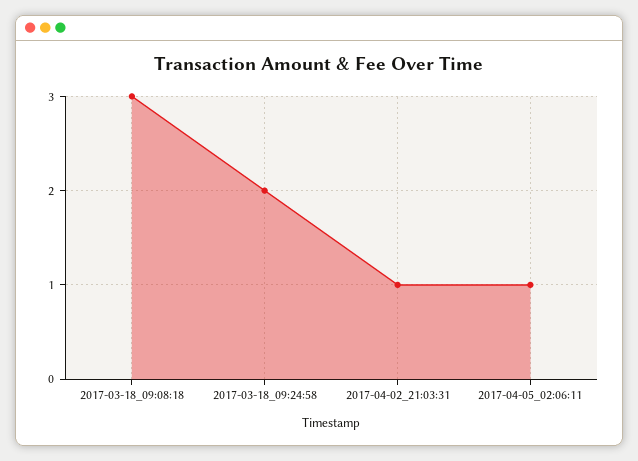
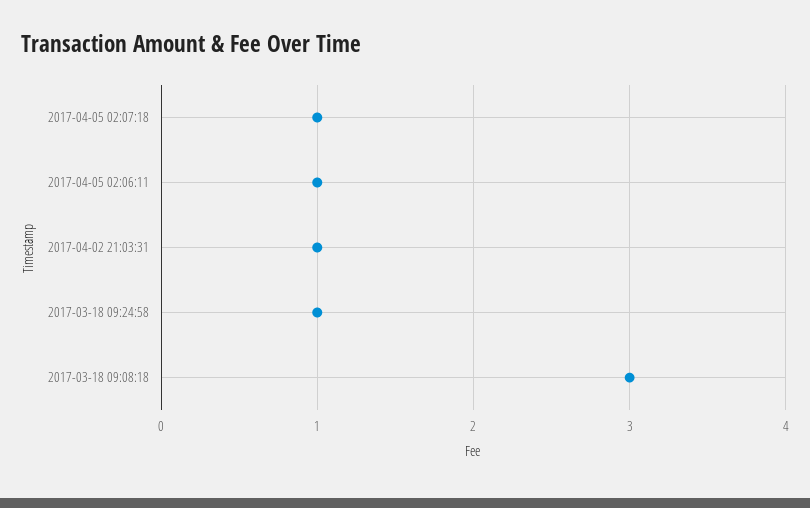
2017-03-18_09:24:58: 2 -> 1
2017-04-05 02:07:18: none -> 1

